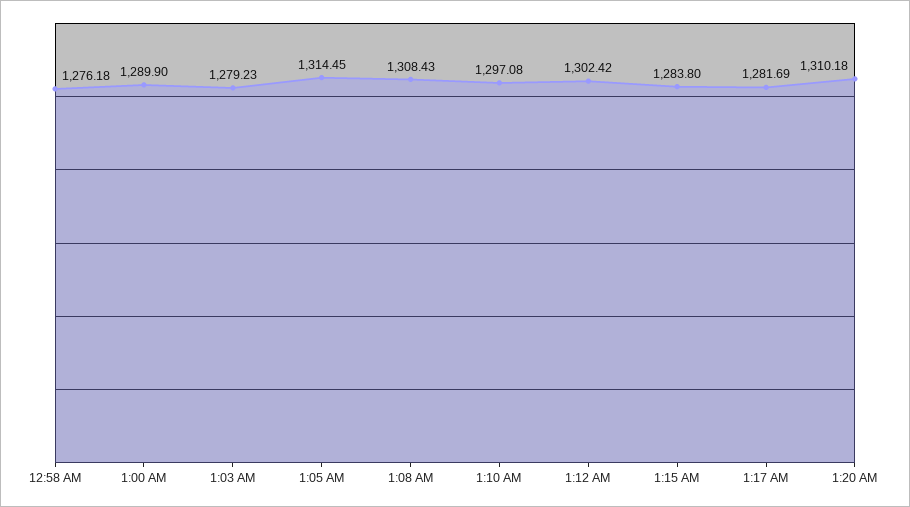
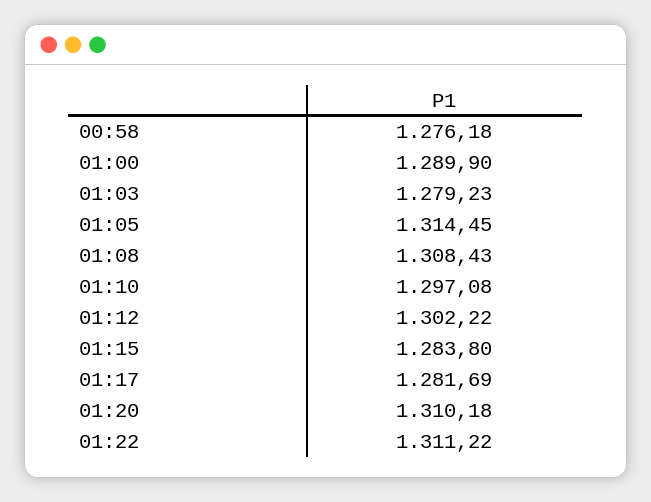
1:12 AM: 1302.42 -> 1302.22
01:22: none -> 1311.22

